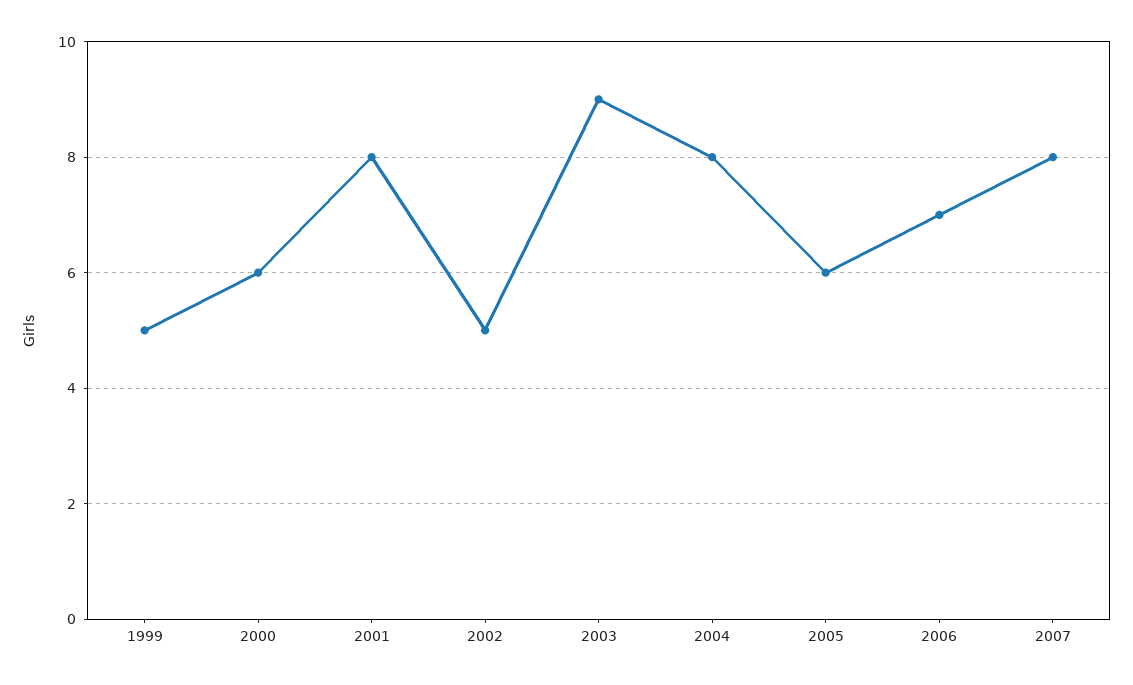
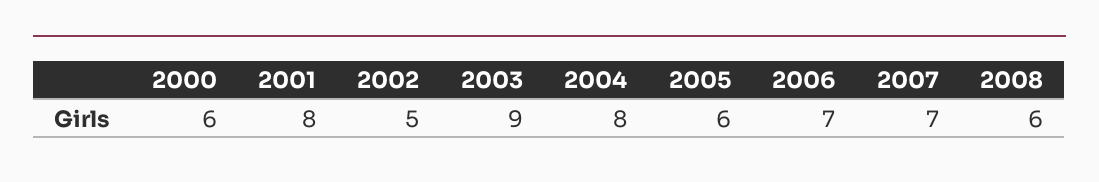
1999: 5 -> none
2007: 8 -> 7
2008: none -> 6

